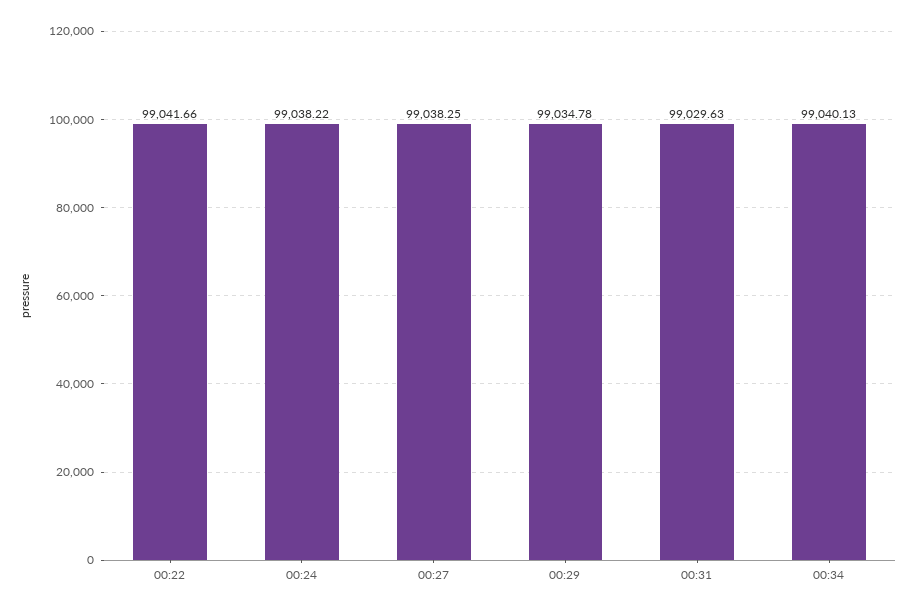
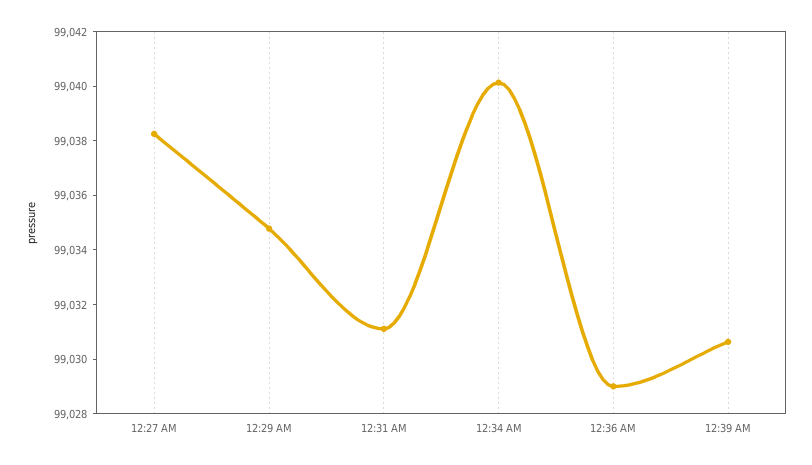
00:22: 99041.66 -> none
00:24: 99038.22 -> none
00:31: 99029.63 -> 99031
12:36 AM: none -> 99029
12:39 AM: none -> 99030.5

